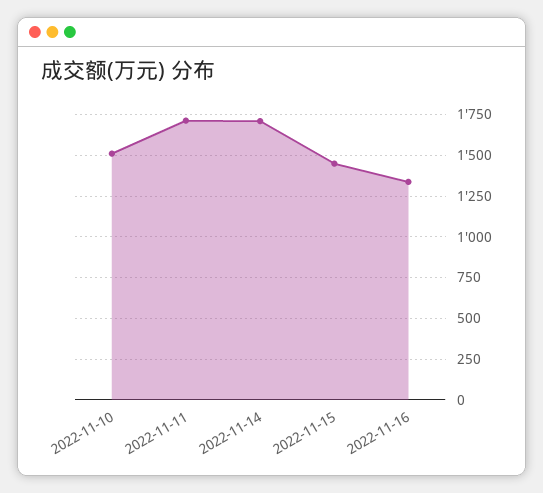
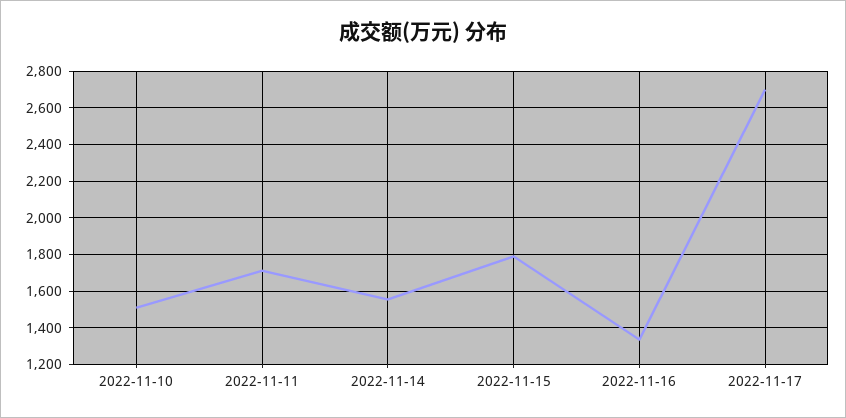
2022-11-14: 1700 -> 1550
2022-11-15: 1450 -> 1800
2022-11-17: none -> 2700

